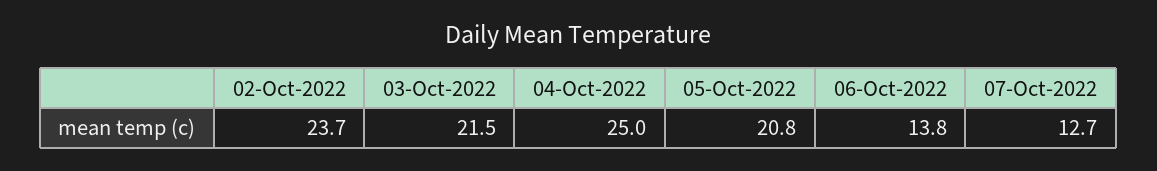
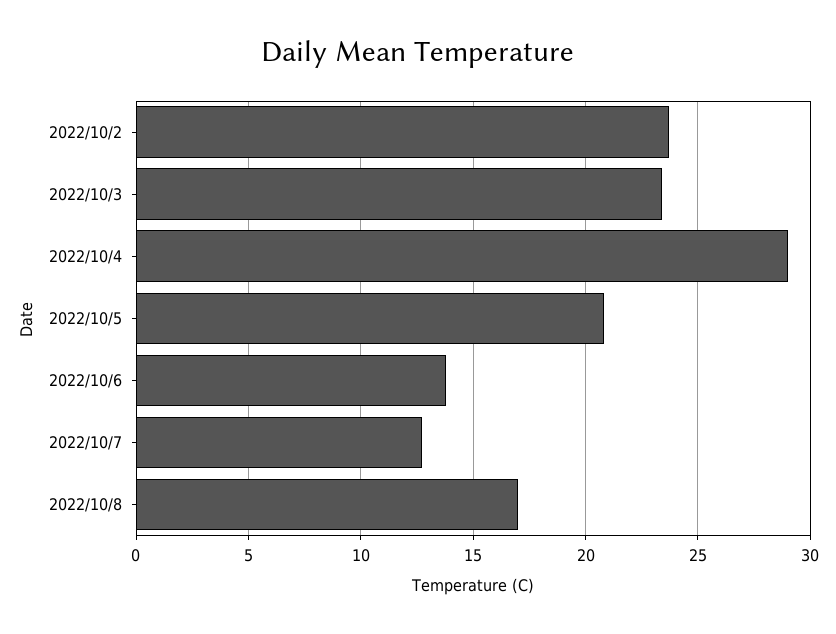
03-Oct-2022: 21.5 -> 23.5
04-Oct-2022: 25 -> 29
2022/10/8: none -> 17

